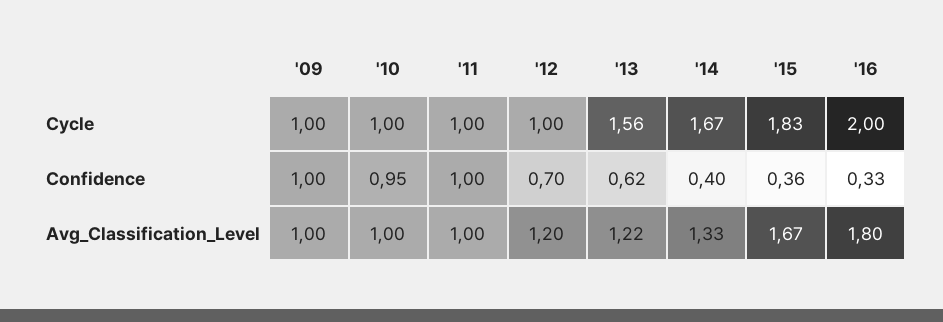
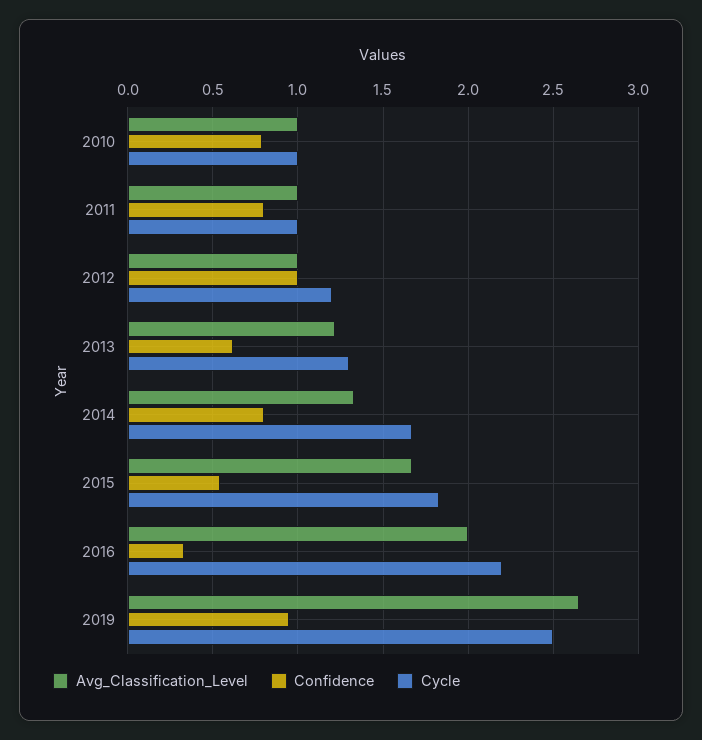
Cycle, '09: 1 -> none
Cycle, '12: 1 -> 1.2
Cycle, '13: 1.56 -> 1.3
Cycle, '16: 2 -> 2.2
Confidence, '09: 1 -> none
Confidence, '10: 0.95 -> 0.8
Confidence, '11: 1 -> 0.8
Confidence, '12: 0.7 -> 1
Confidence, '14: 0.4 -> 0.8
Confidence, '15: 0.36 -> 0.55
Avg_Classification_Level, '09: 1 -> none
Avg_Classification_Level, '12: 1.2 -> 1
Avg_Classification_Level, '16: 1.8 -> 2
Avg_Classification_Level, 2019: none -> 2.65
Confidence, 2019: none -> 0.95
Cycle, 2019: none -> 2.5

